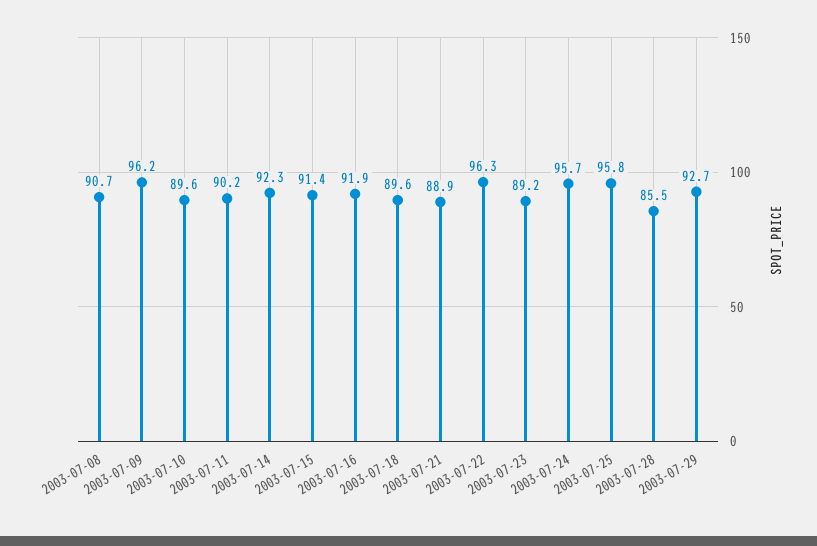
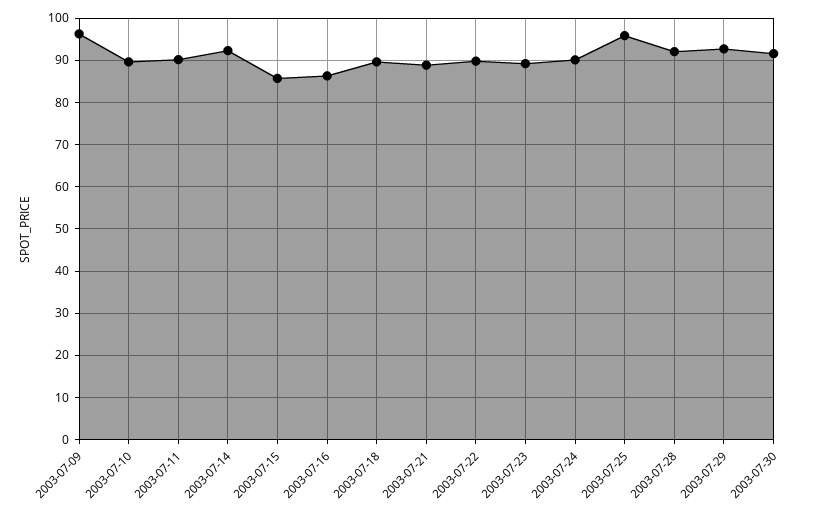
2003-07-08: 90.7 -> none
2003-07-15: 91.4 -> 86
2003-07-16: 91.9 -> 86
2003-07-22: 96.3 -> 90
2003-07-24: 95.7 -> 90
2003-07-28: 85.5 -> 92
2003-07-30: none -> 92

